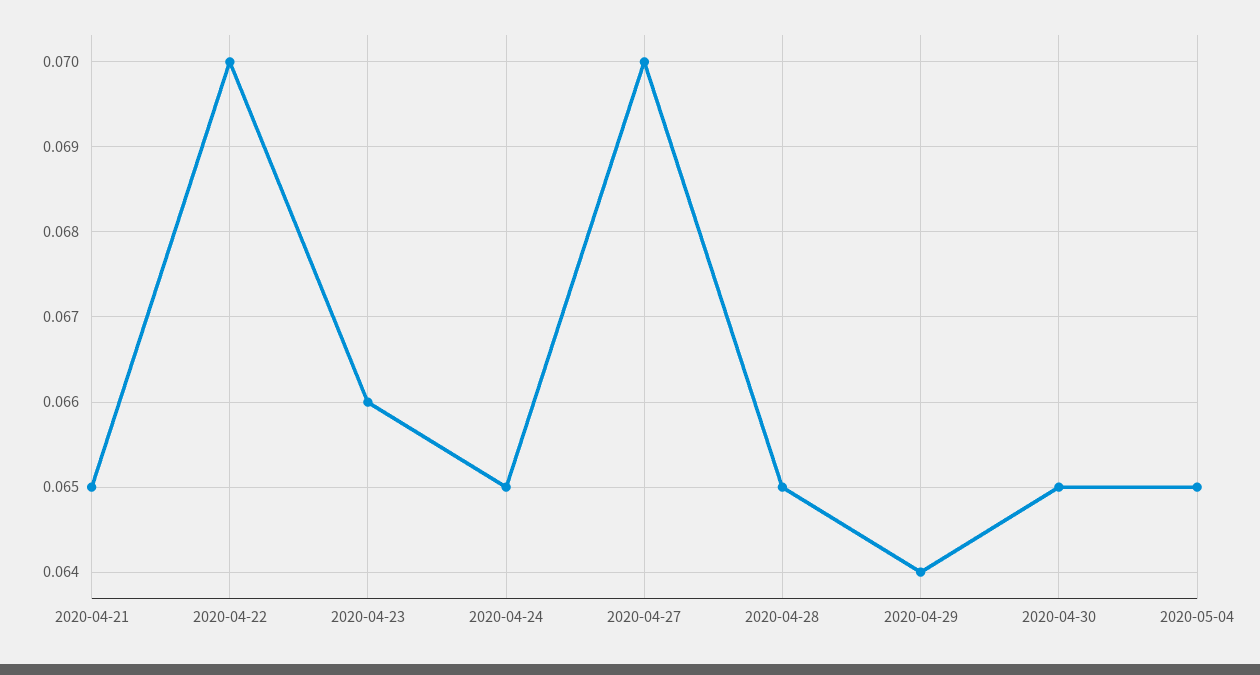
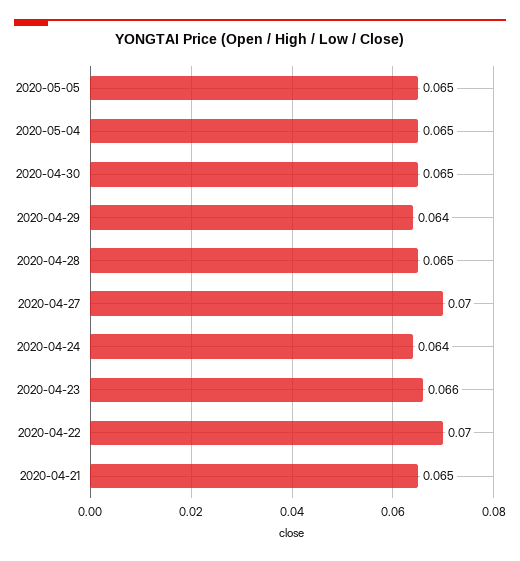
2020-04-24: 0.065 -> 0.064
2020-05-05: none -> 0.065

